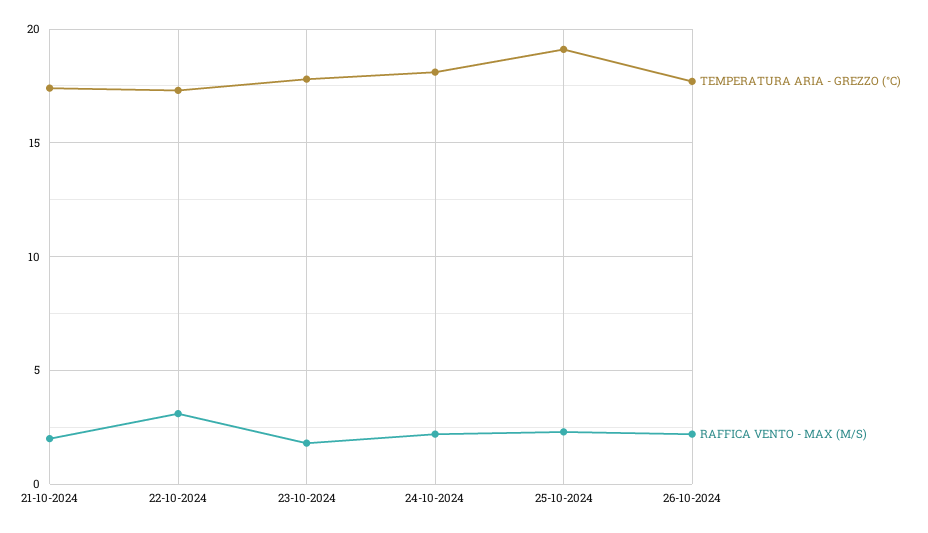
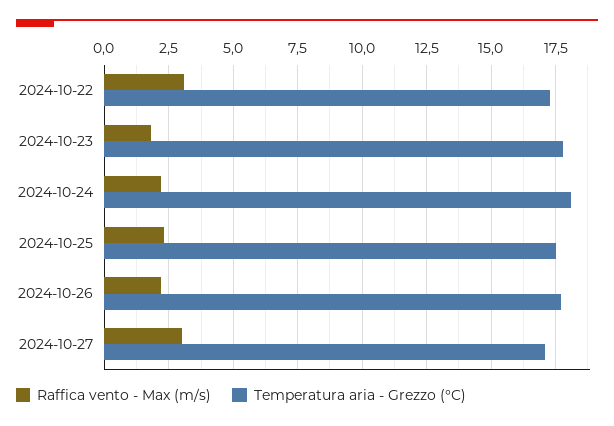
TEMPERATURA ARIA - GREZZO (°C), 21-10-2024: 17.5 -> none
RAFFICA VENTO - MAX (M/S), 21-10-2024: 2 -> none
TEMPERATURA ARIA - GREZZO (°C), 25-10-2024: 19 -> 17.5
RAFFICA VENTO - MAX (M/S), 2024-10-27: none -> 3
TEMPERATURA ARIA - GREZZO (°C), 2024-10-27: none -> 17

